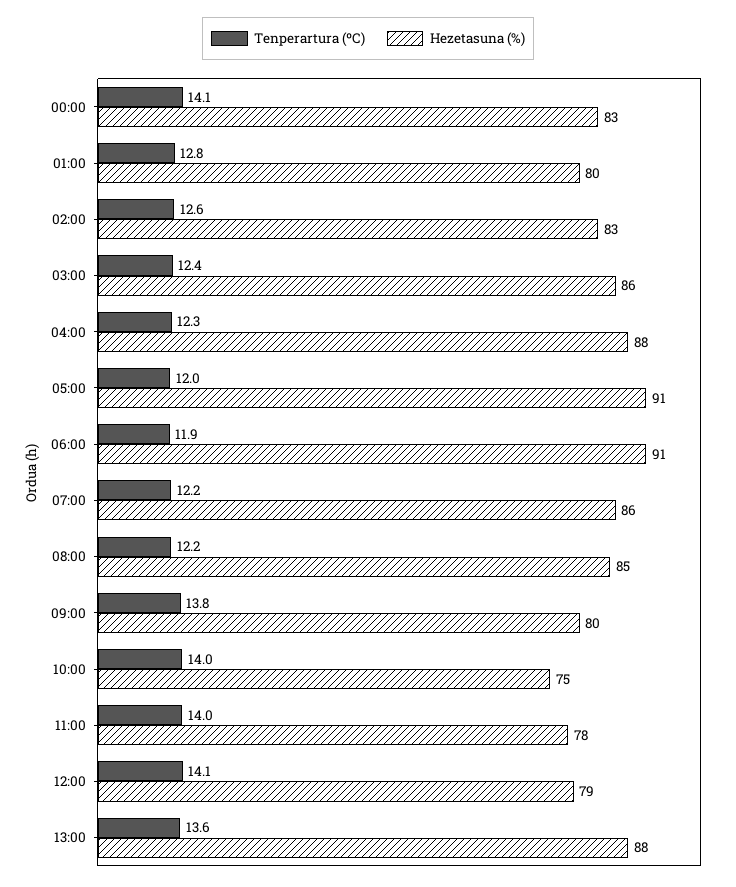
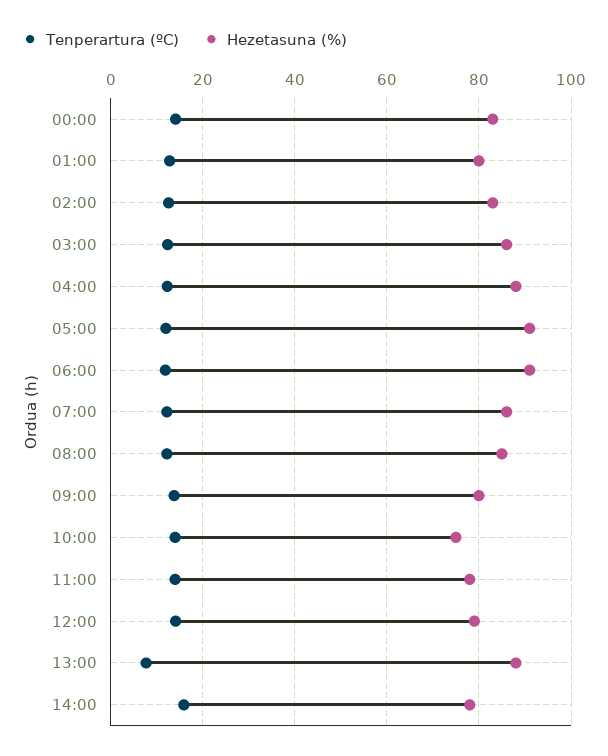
Tenperartura (ºC), 13:00: 13.6 -> 8
Tenperartura (ºC), 14:00: none -> 16
Hezetasuna (%), 14:00: none -> 78

